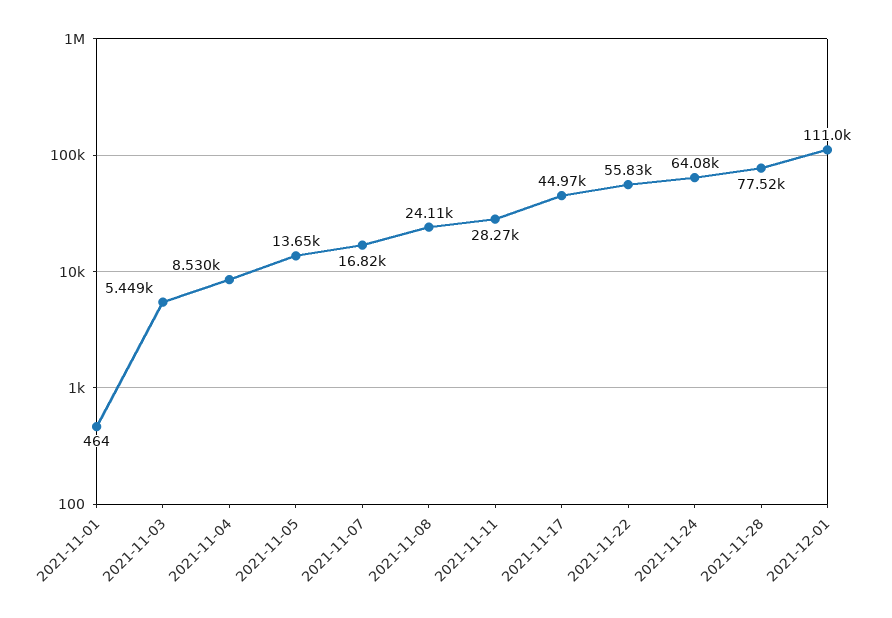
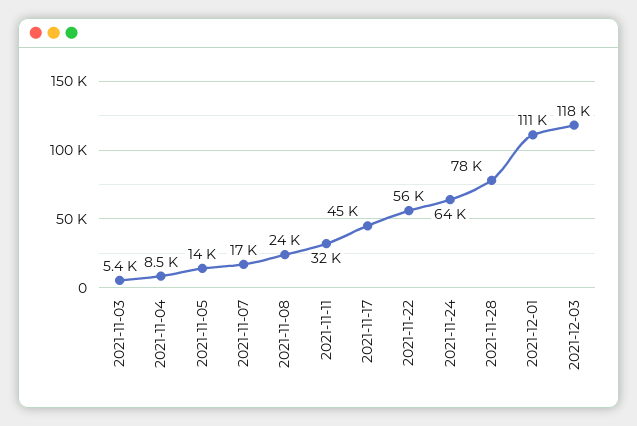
2021-11-01: 464 -> none
2021-11-11: 28270 -> 32000
2021-12-03: none -> 118000

